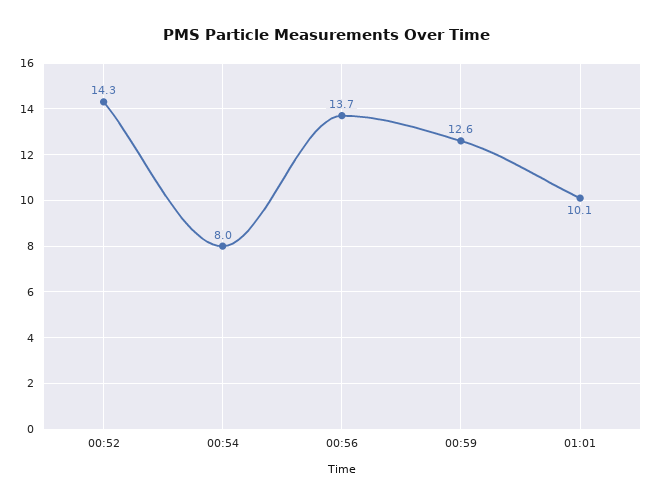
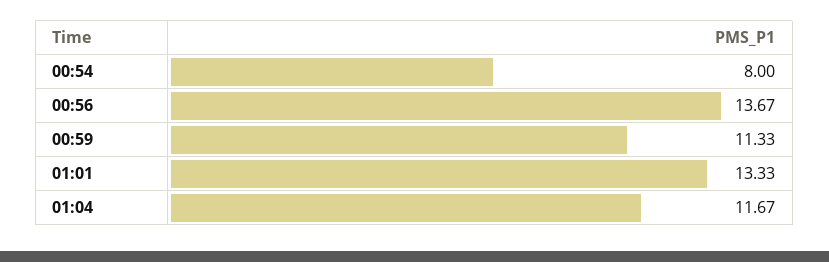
00:52: 14.3 -> none
00:59: 12.6 -> 11.33
01:01: 10.1 -> 13.33
01:04: none -> 11.67

